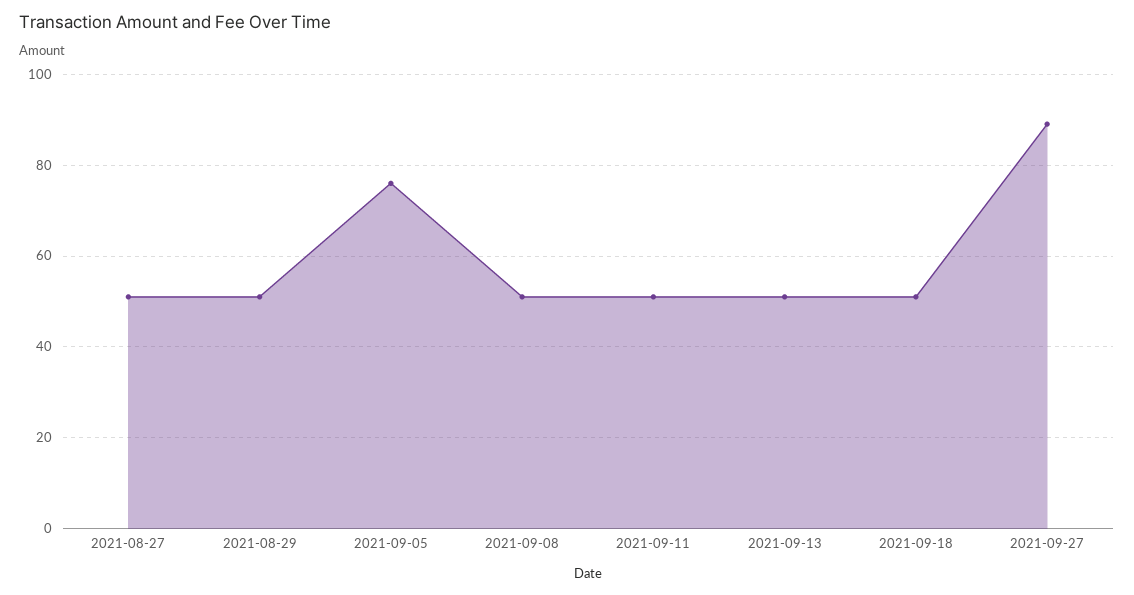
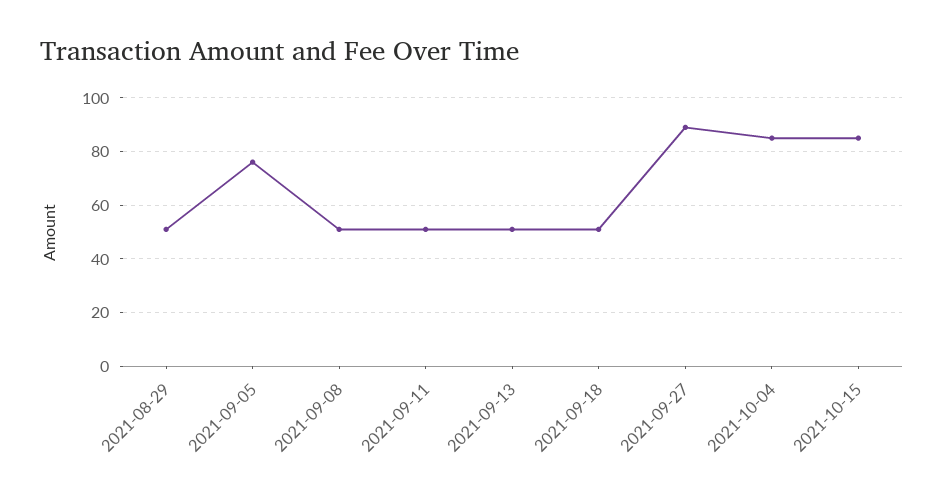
2021-08-27: 50 -> none
2021-10-04: none -> 85
2021-10-15: none -> 85

